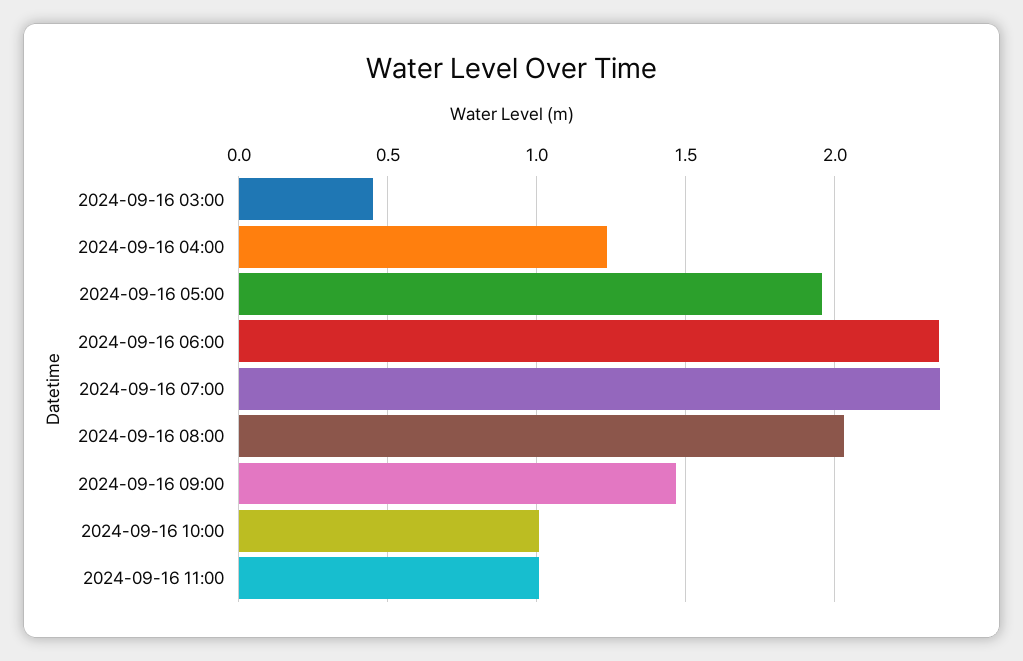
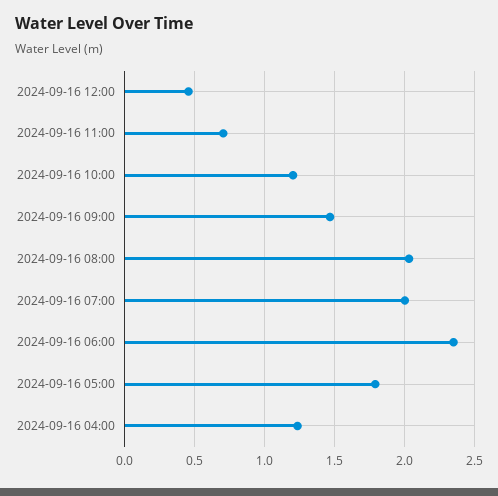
2024-09-16 03:00: 0.45 -> none
2024-09-16 05:00: 1.95 -> 1.8
2024-09-16 07:00: 2.35 -> 2
2024-09-16 10:00: 1 -> 1.2
2024-09-16 11:00: 1 -> 0.7
2024-09-16 12:00: none -> 0.45

